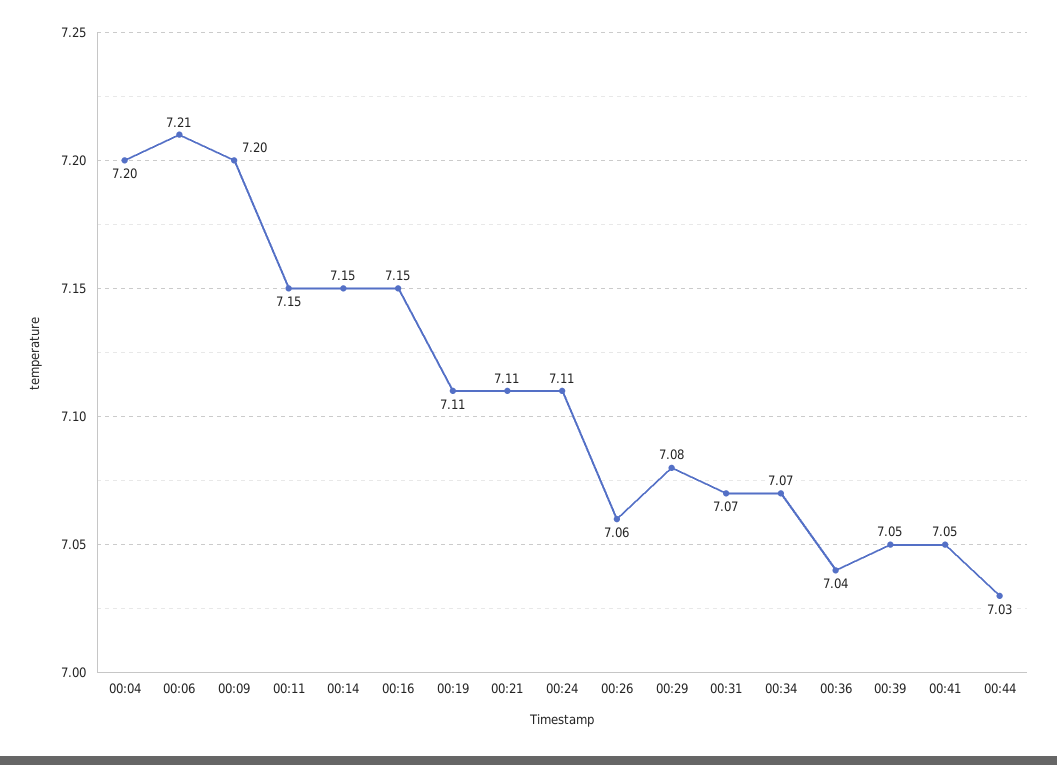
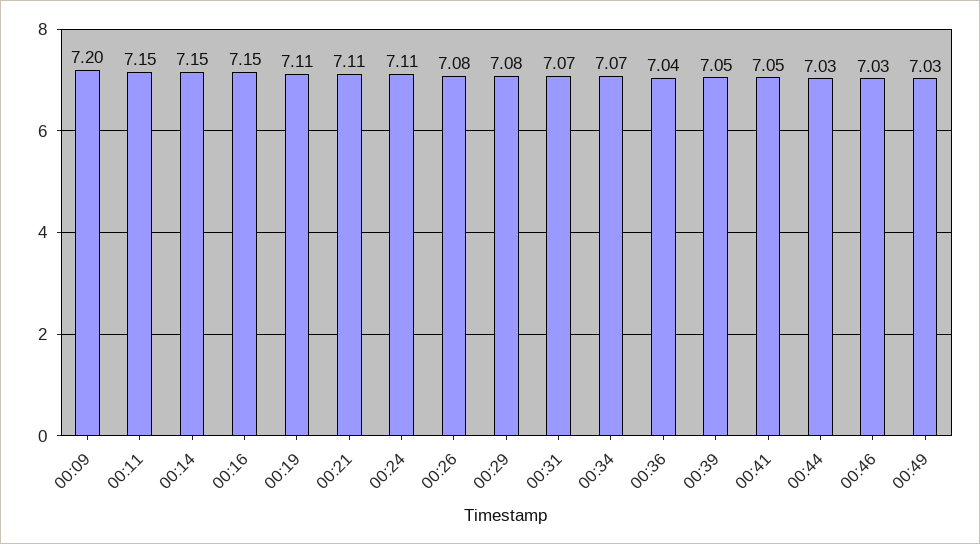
00:04: 7.2 -> none
00:06: 7.21 -> none
00:26: 7.06 -> 7.08
00:46: none -> 7.03
00:49: none -> 7.03

